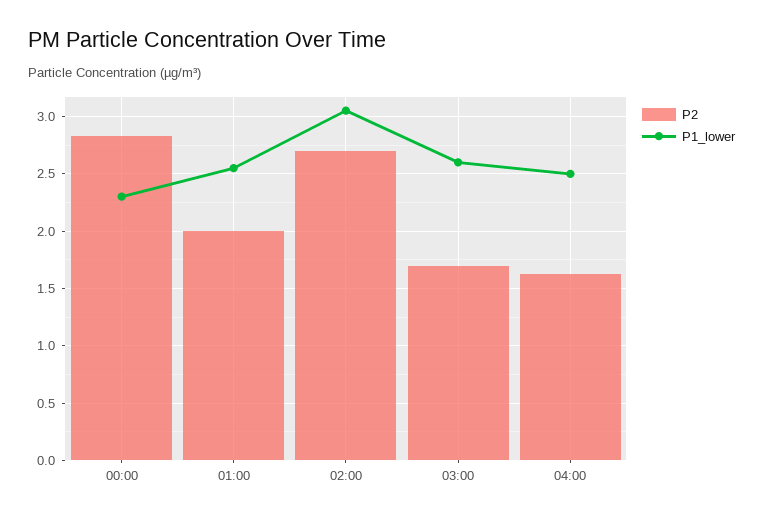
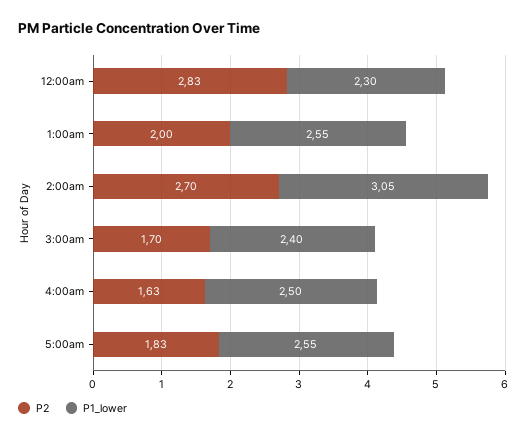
P1_lower, 03:00: 2.6 -> 2.4
P2, 5:00am: none -> 1.83
P1_lower, 5:00am: none -> 2.55

